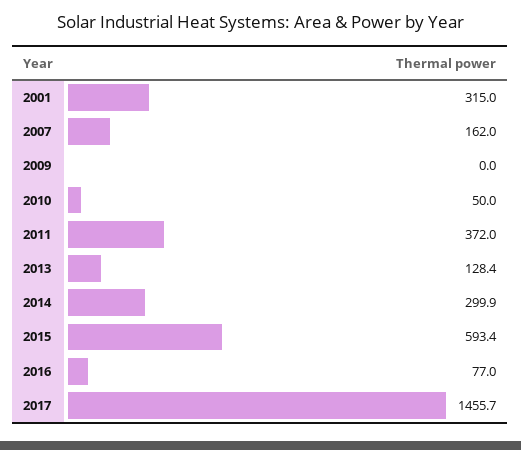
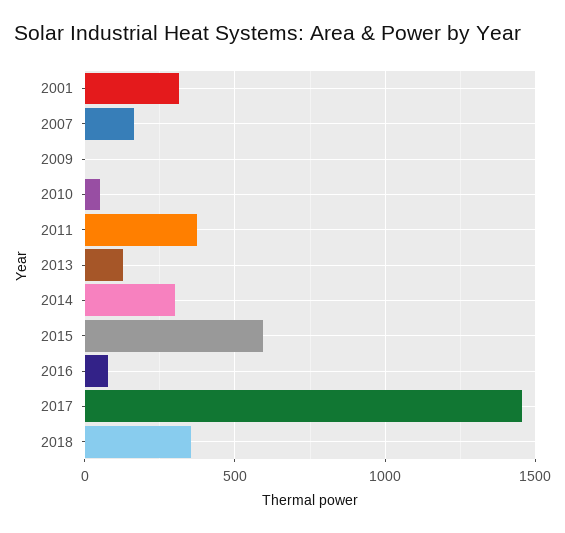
2018: none -> 350

